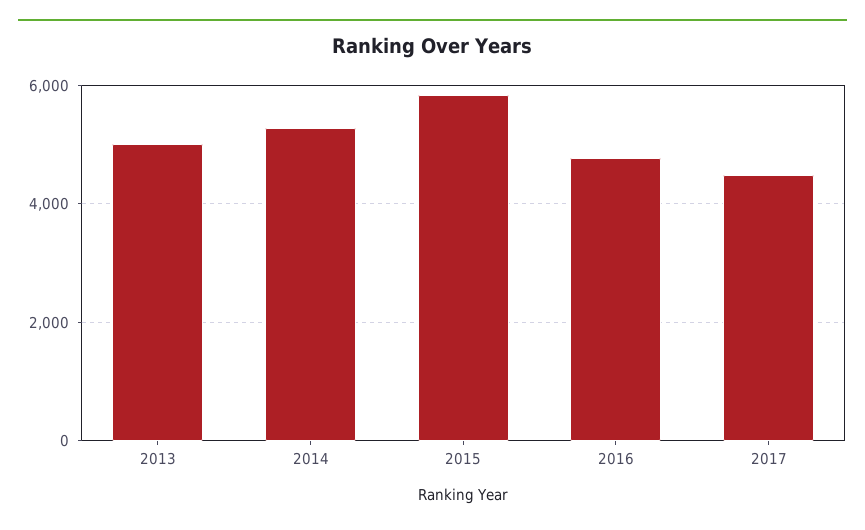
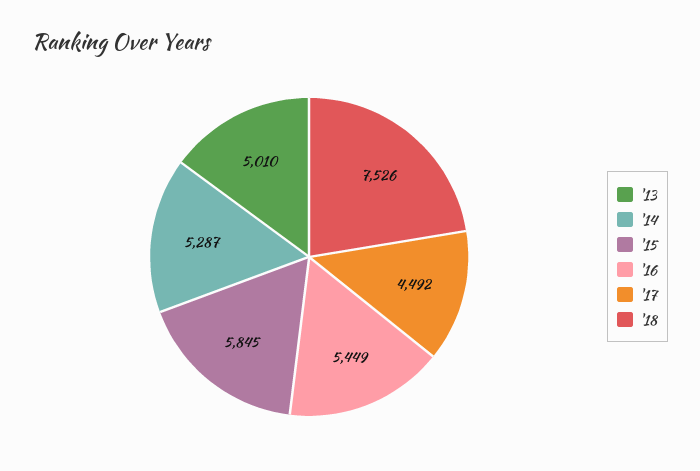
2016: 4800 -> 5449
'18: none -> 7526

